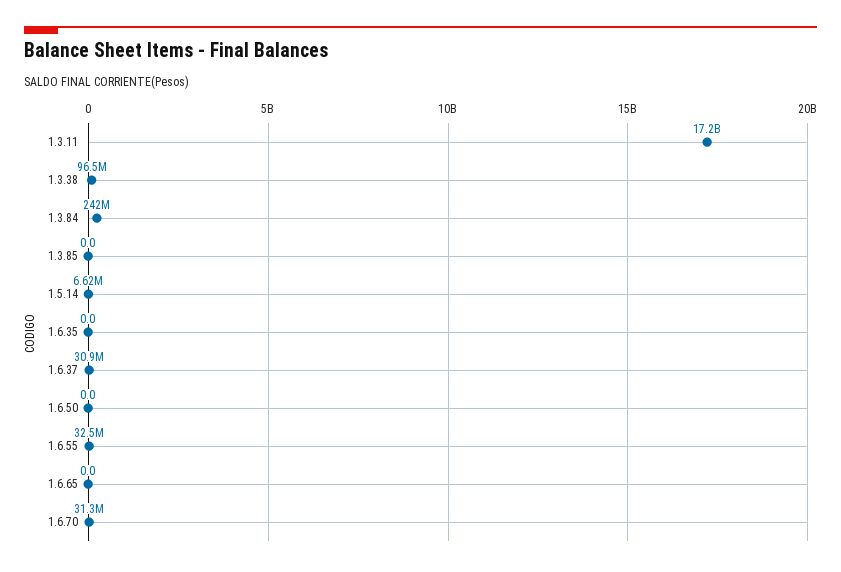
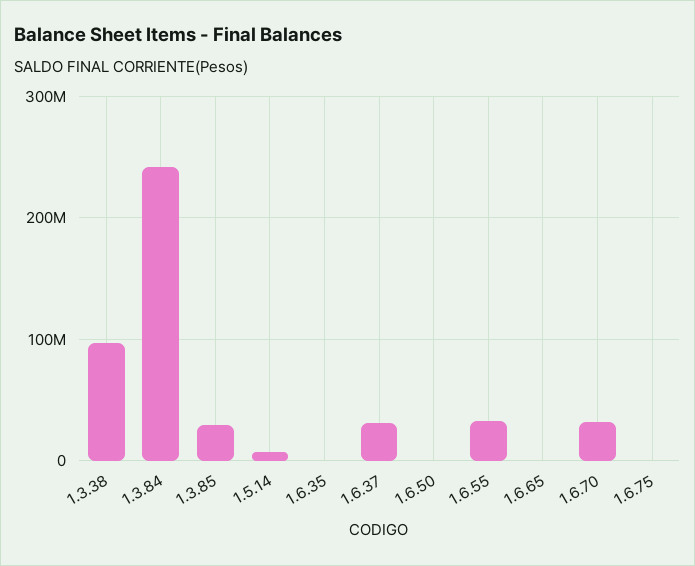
1.3.11: 17200000000 -> none
1.3.85: 0 -> 30000000
1.6.75: none -> 0

